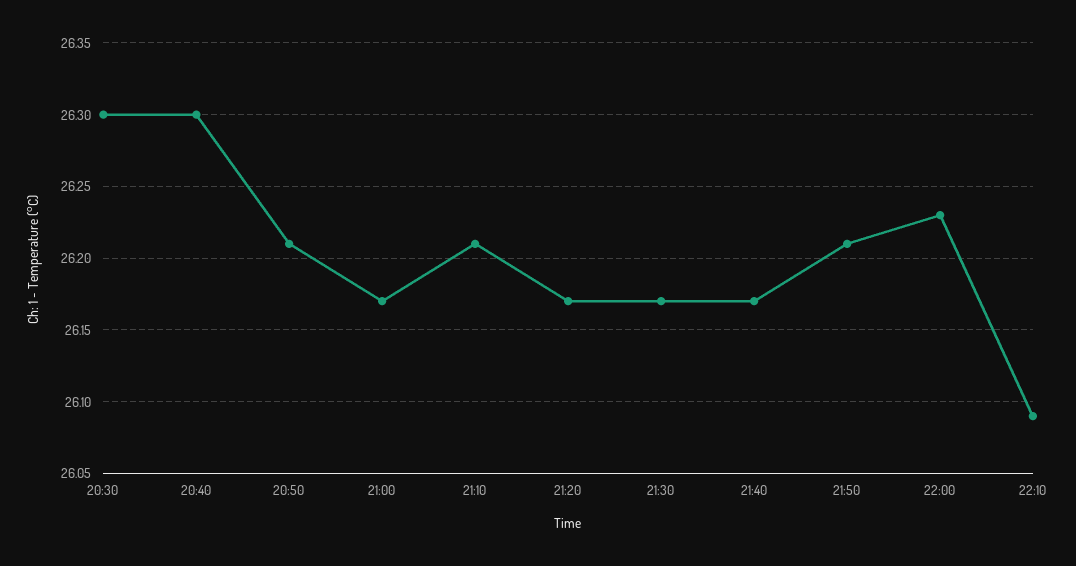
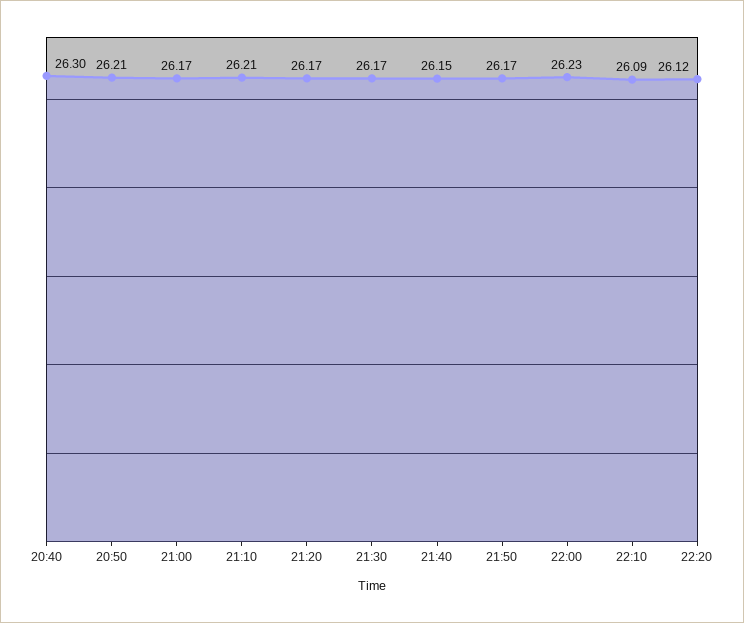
20:30: 26.3 -> none
21:40: 26.17 -> 26.15
21:50: 26.21 -> 26.17
22:20: none -> 26.12

